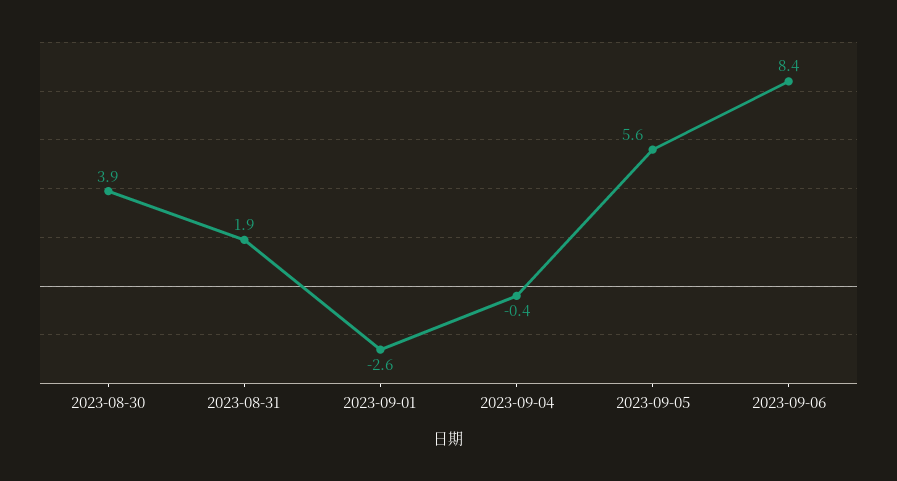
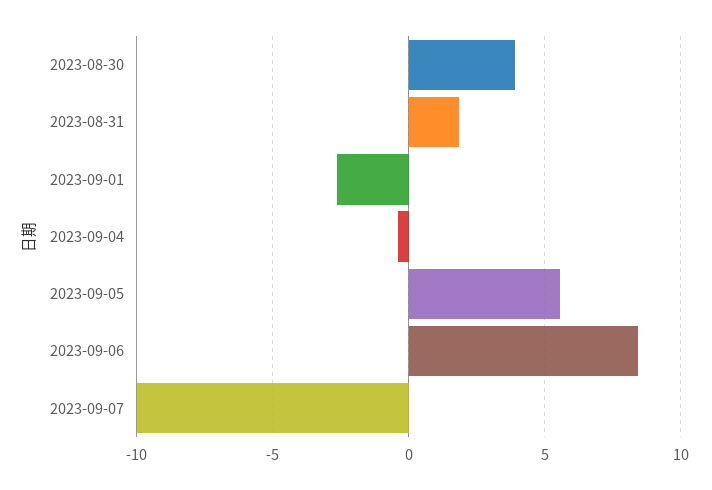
2023-09-07: none -> -10

